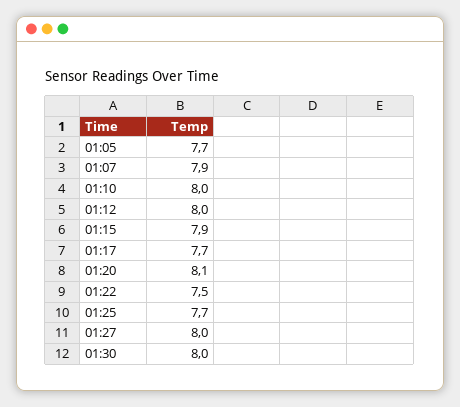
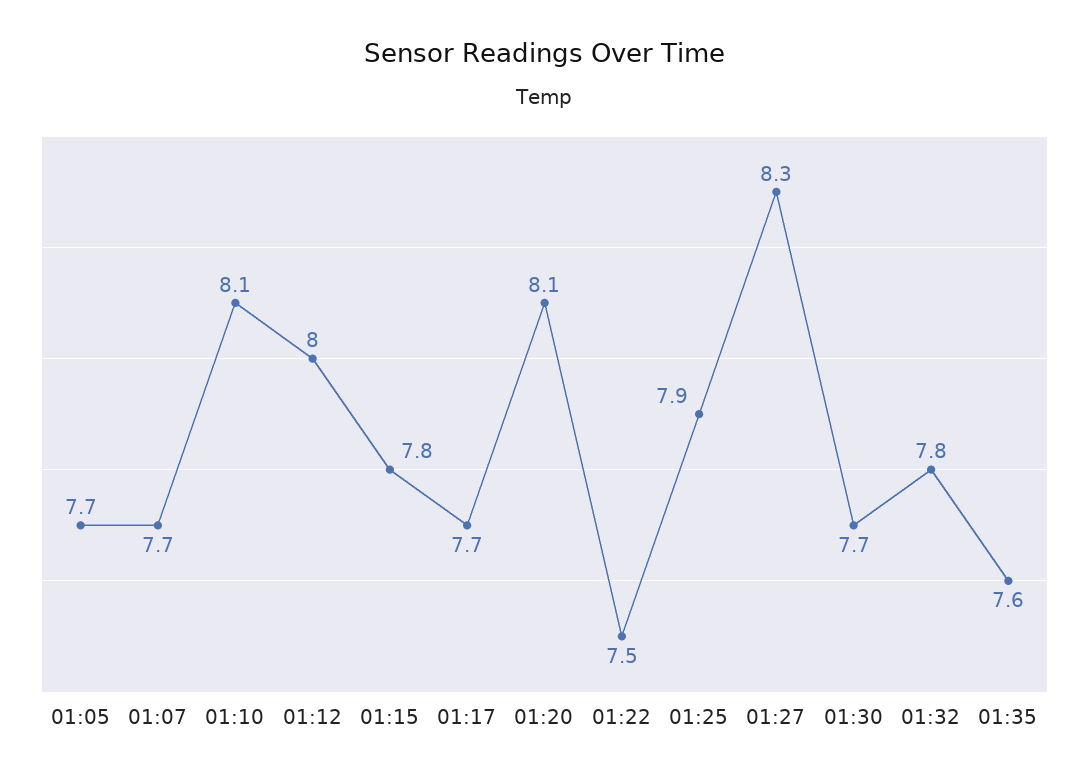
01:07: 7.9 -> 7.7
01:10: 8 -> 8.1
01:15: 7.9 -> 7.8
01:25: 7.7 -> 7.9
01:27: 8 -> 8.3
01:30: 8 -> 7.7
01:32: none -> 7.8
01:35: none -> 7.6

